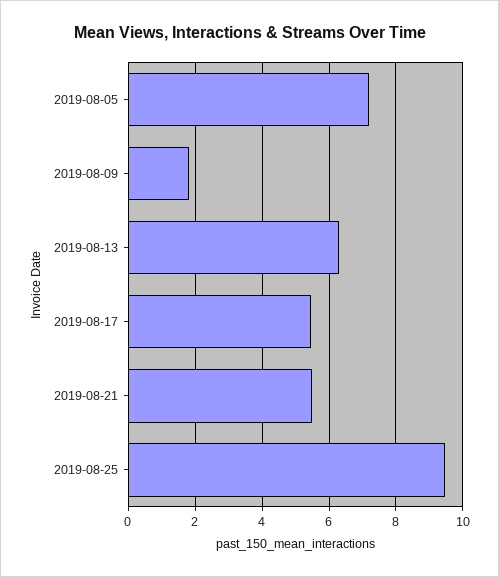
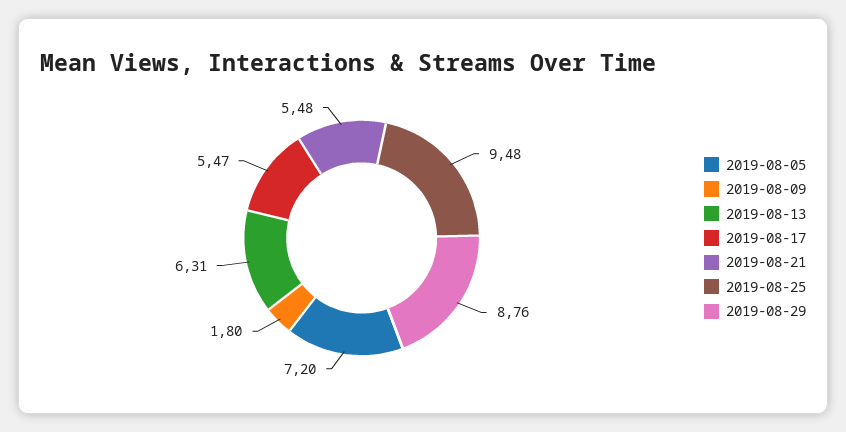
2019-08-29: none -> 8.76

